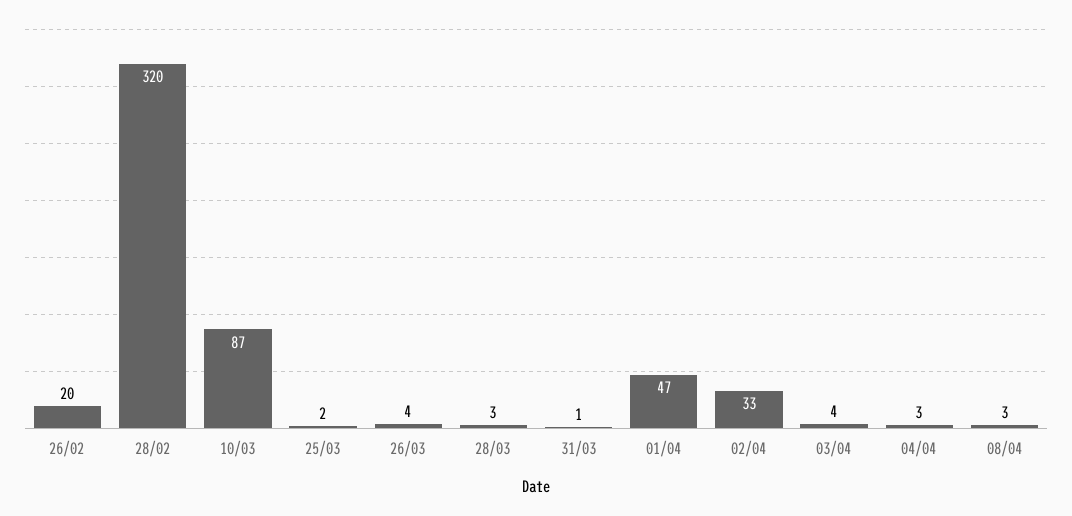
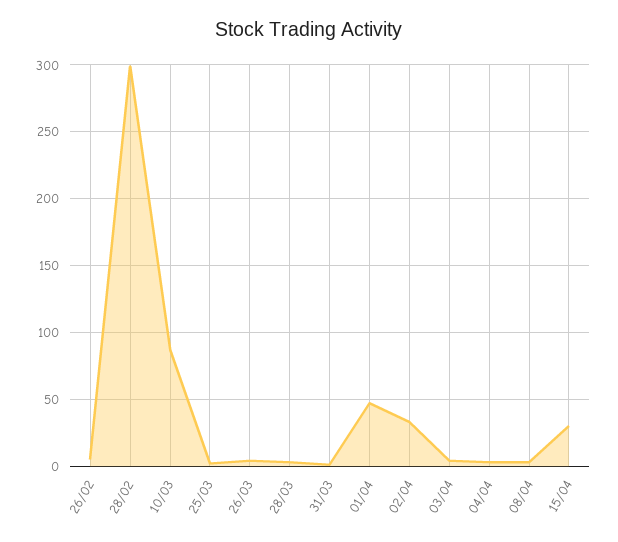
26/02: 20 -> 5
28/02: 320 -> 300
15/04: none -> 30

